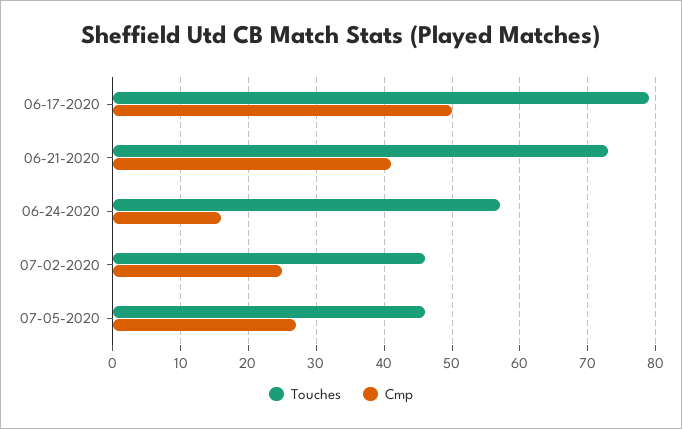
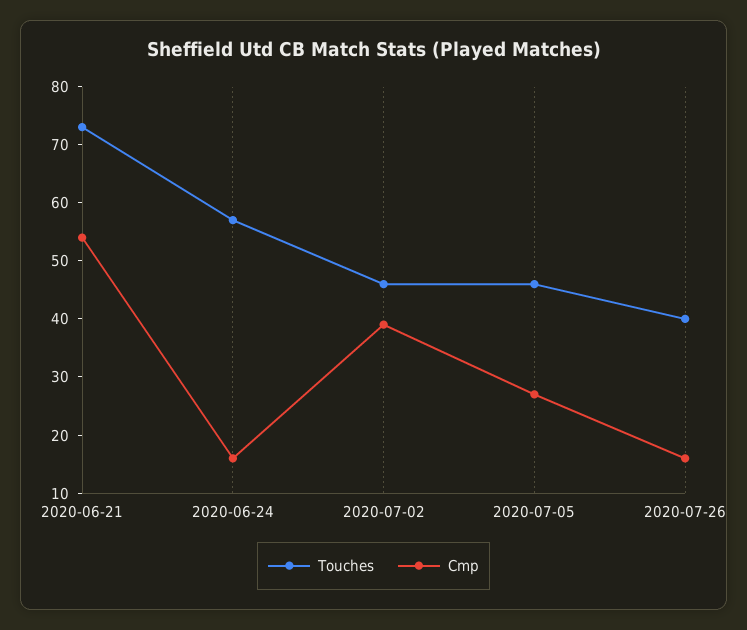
Touches, 06-17-2020: 79 -> none
Cmp, 06-17-2020: 50 -> none
Cmp, 06-21-2020: 41 -> 55
Cmp, 07-02-2020: 25 -> 40
Touches, 2020-07-26: none -> 40
Cmp, 2020-07-26: none -> 15

